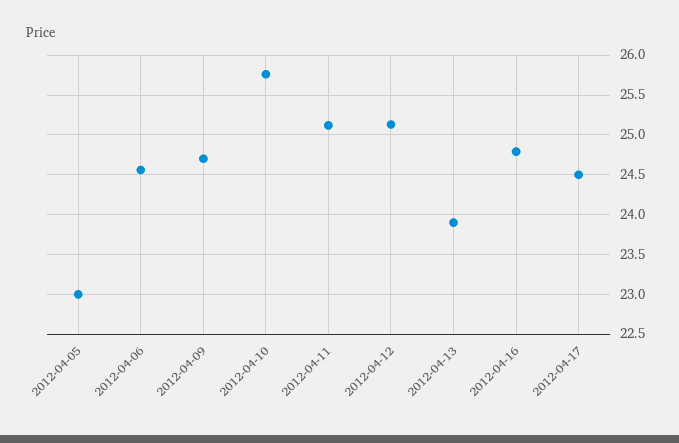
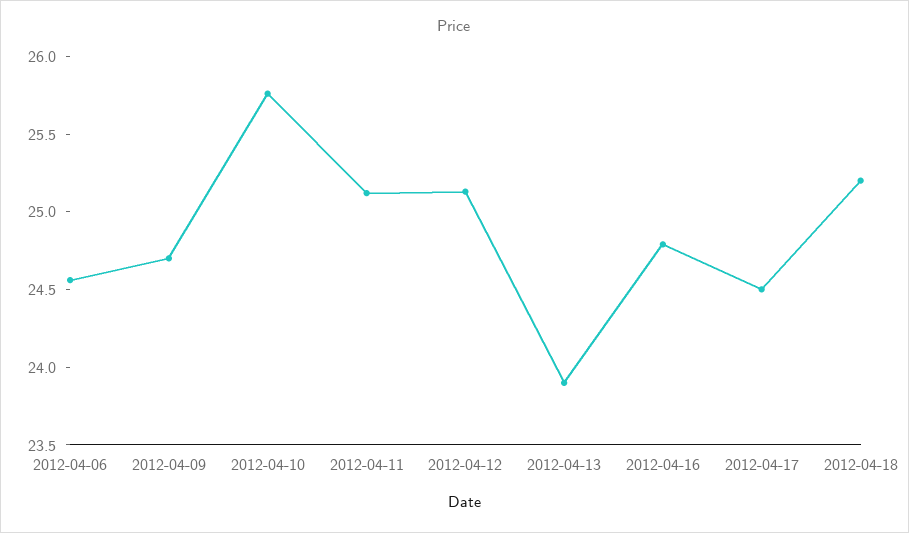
2012-04-05: 23 -> none
2012-04-18: none -> 25.2

